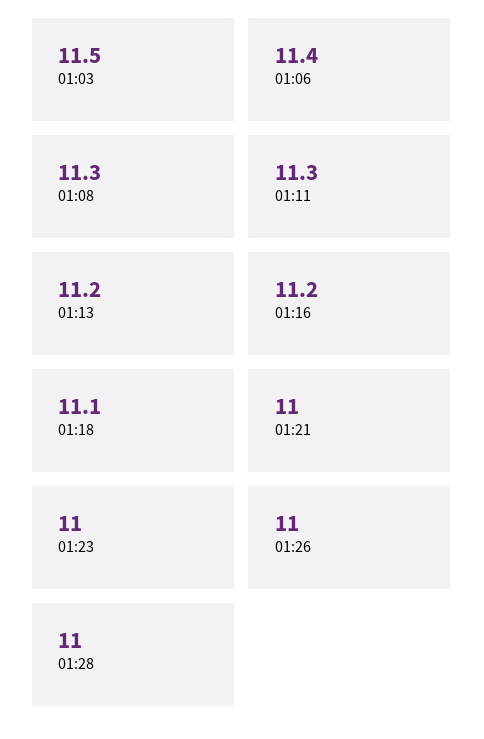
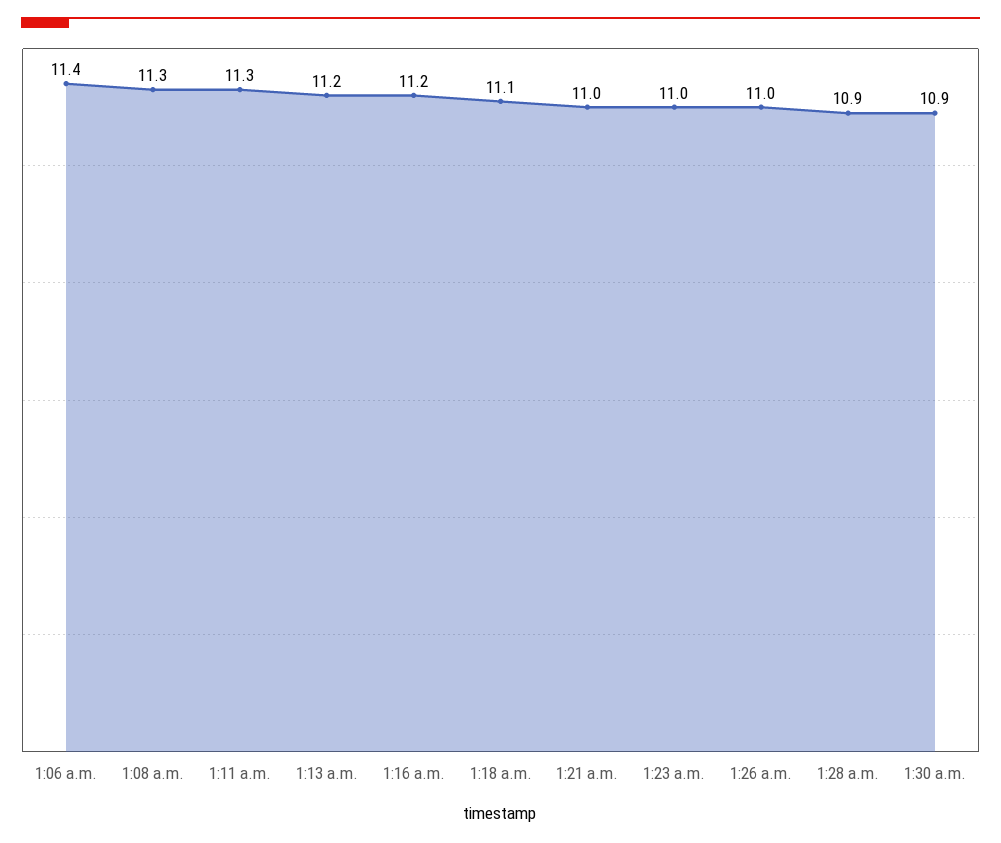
01:03: 11.5 -> none
01:28: 11 -> 10.9
1:30 a.m.: none -> 10.9

